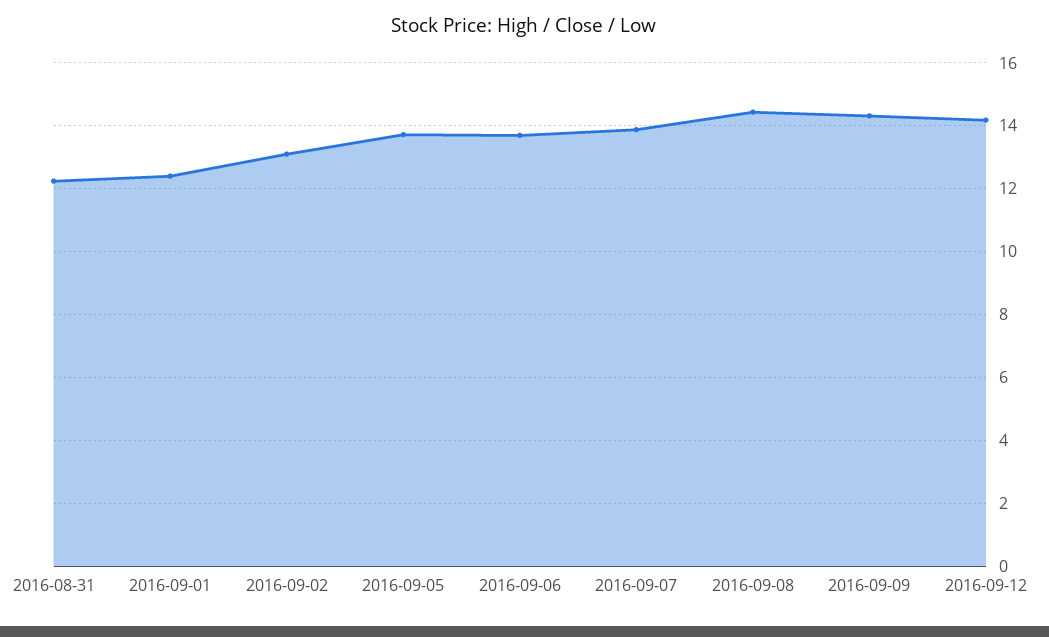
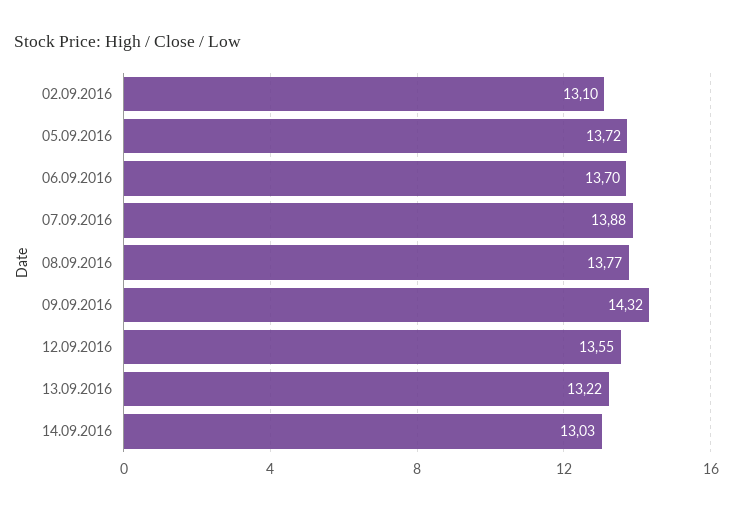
2016-08-31: 12.2 -> none
2016-09-01: 12.4 -> none
2016-09-08: 14.4 -> 13.77
2016-09-12: 14.2 -> 13.55
13.09.2016: none -> 13.22
14.09.2016: none -> 13.03

